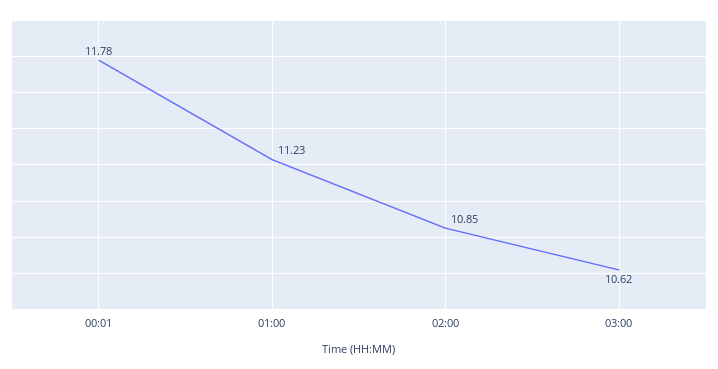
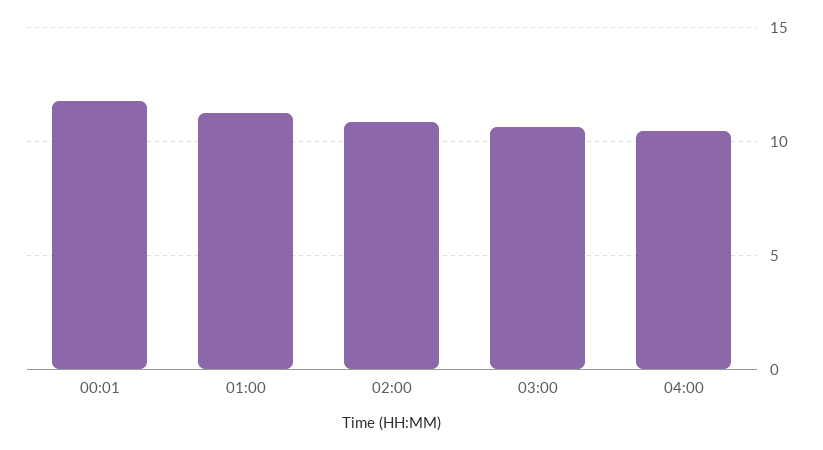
04:00: none -> 10.5

